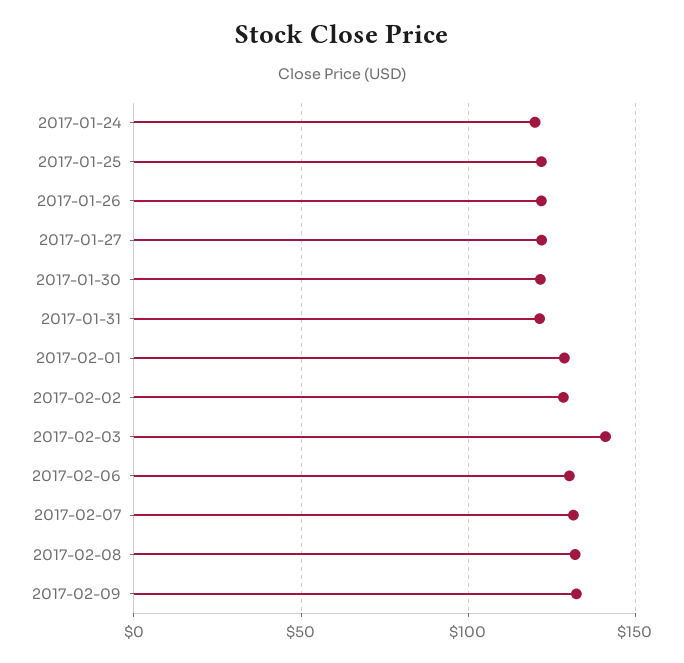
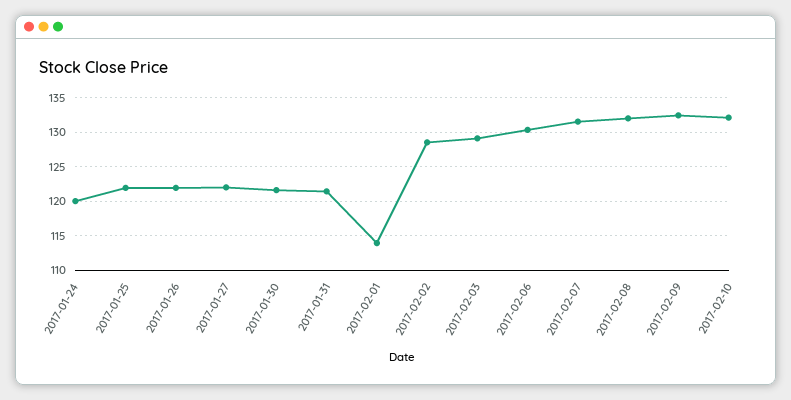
2017-02-01: 130 -> 114
2017-02-03: 140 -> 129
2017-02-10: none -> 132

